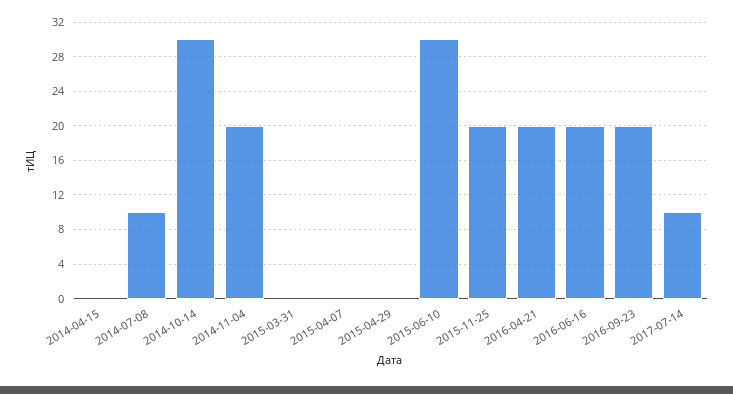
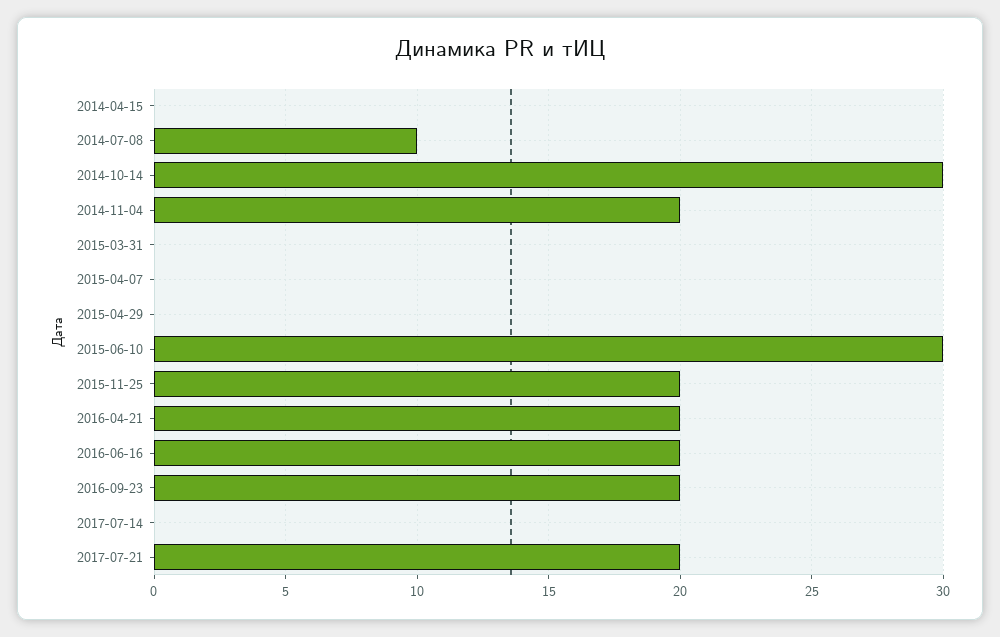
2017-07-14: 10 -> 0
2017-07-21: none -> 20

